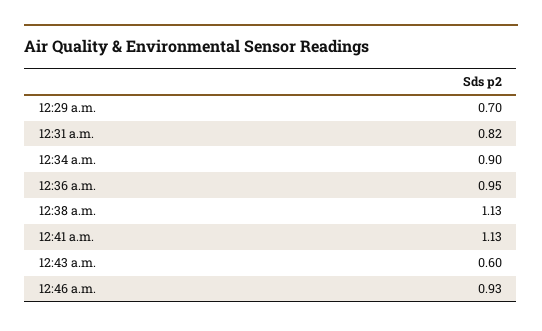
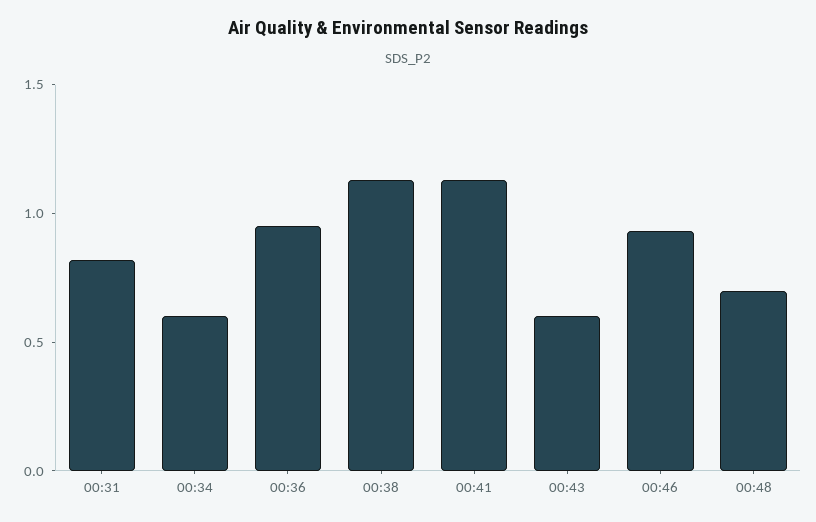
12:29 a.m.: 0.7 -> none
12:34 a.m.: 0.9 -> 0.6
00:48: none -> 0.7

